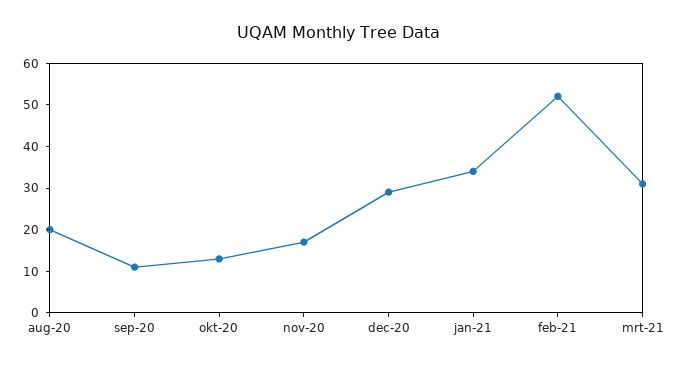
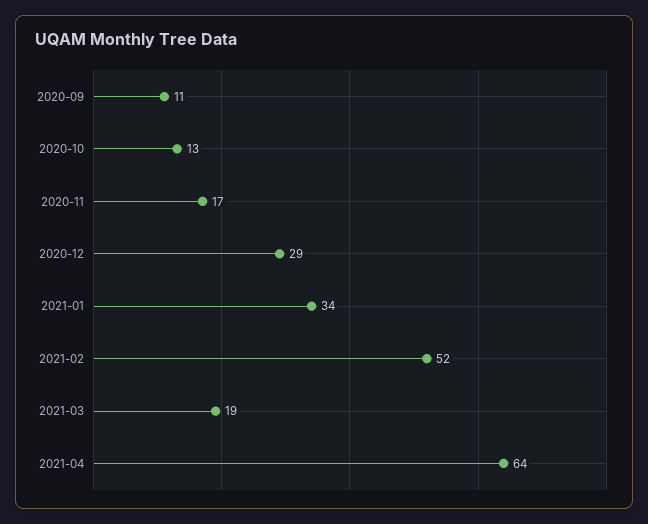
aug-20: 20 -> none
mrt-21: 30 -> 19
2021-04: none -> 64

